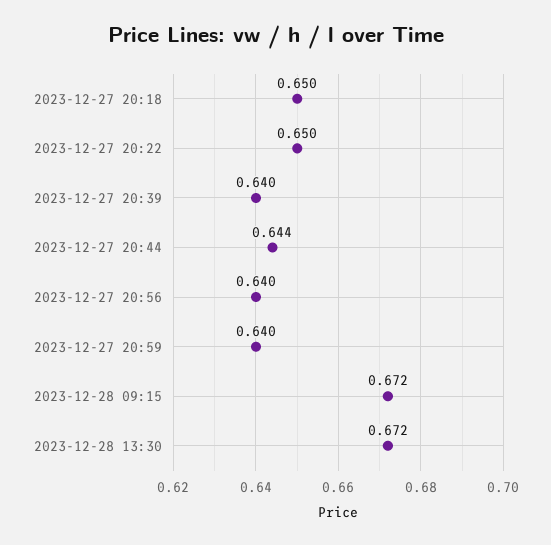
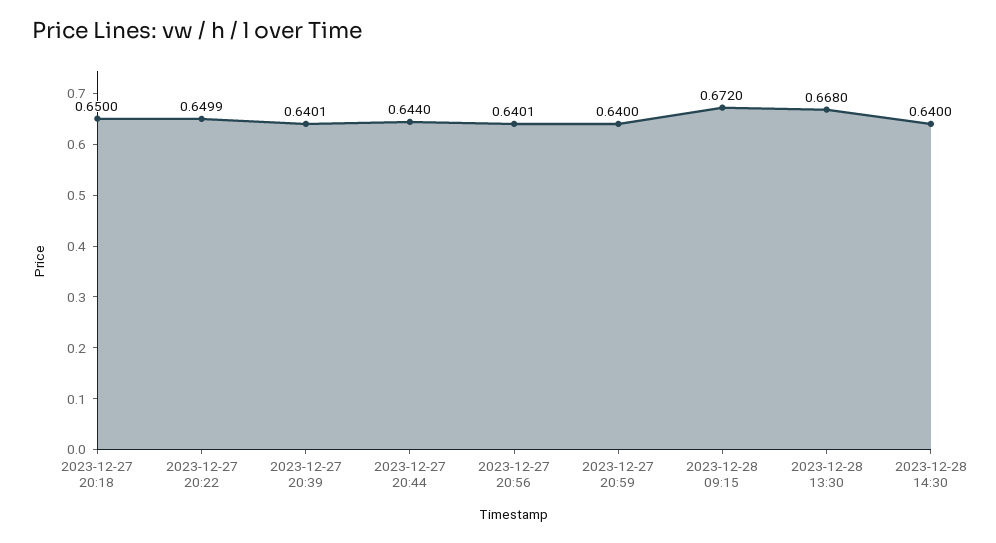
2023-12-28 13:30: 0.672 -> 0.668
2023-12-28 14:30: none -> 0.64

